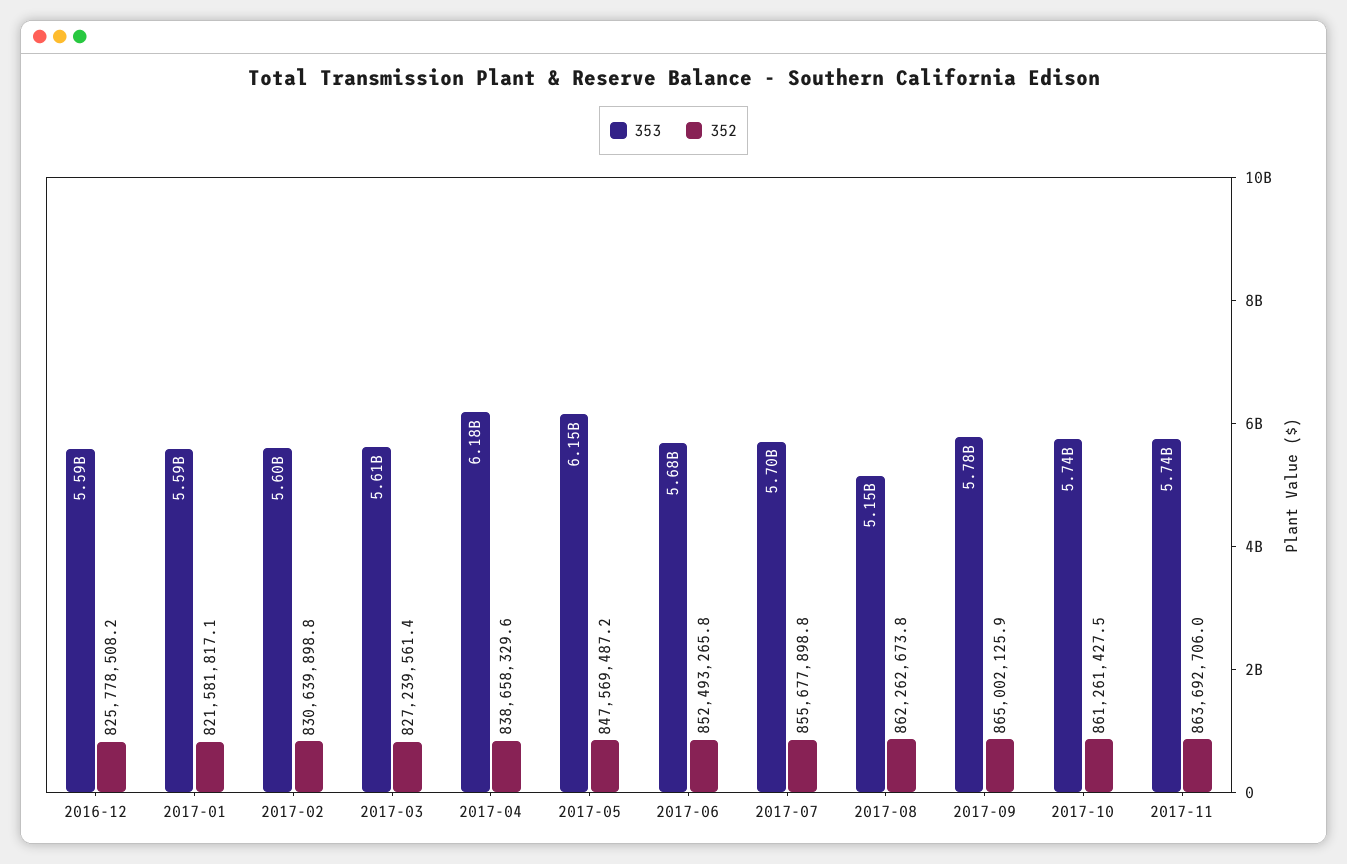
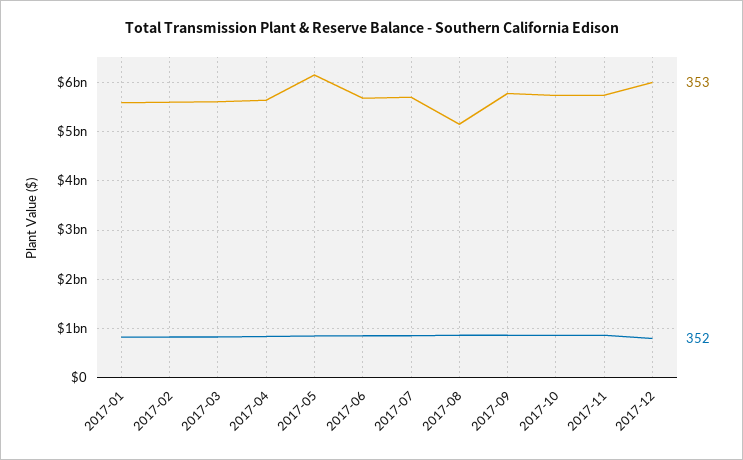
353, 2016-12: 5590000000 -> none
352, 2016-12: 825778508.2 -> none
353, 2017-04: 6180000000 -> 5600000000
353, 2017-12: none -> 6000000000
352, 2017-12: none -> 800000000

